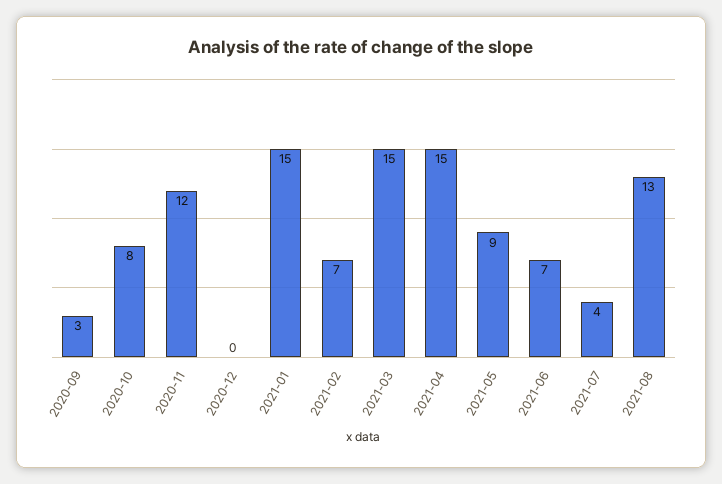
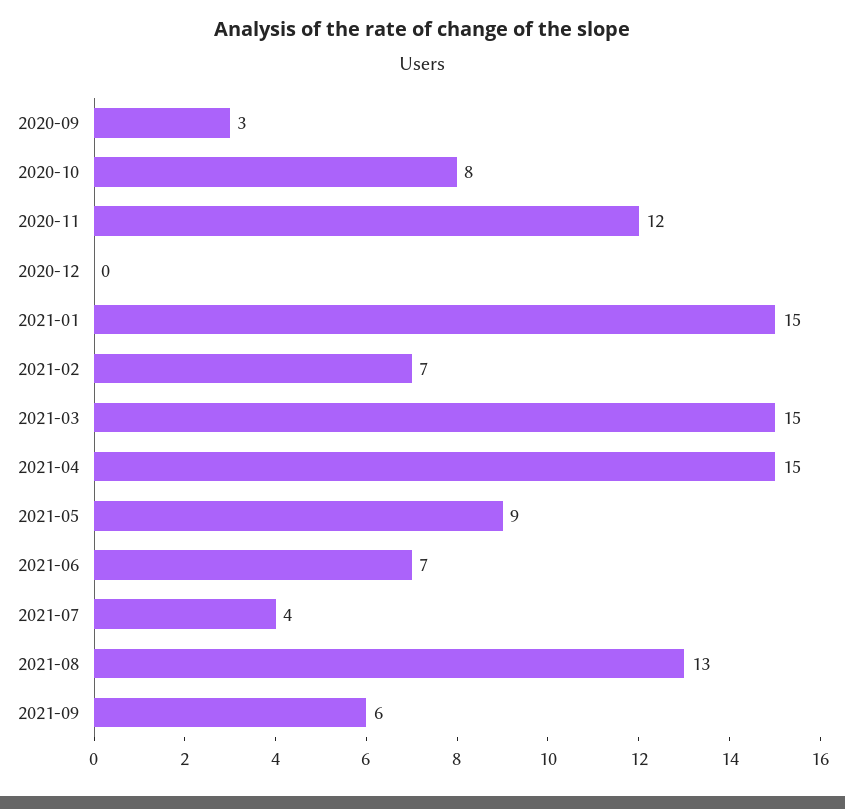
2021-09: none -> 6

